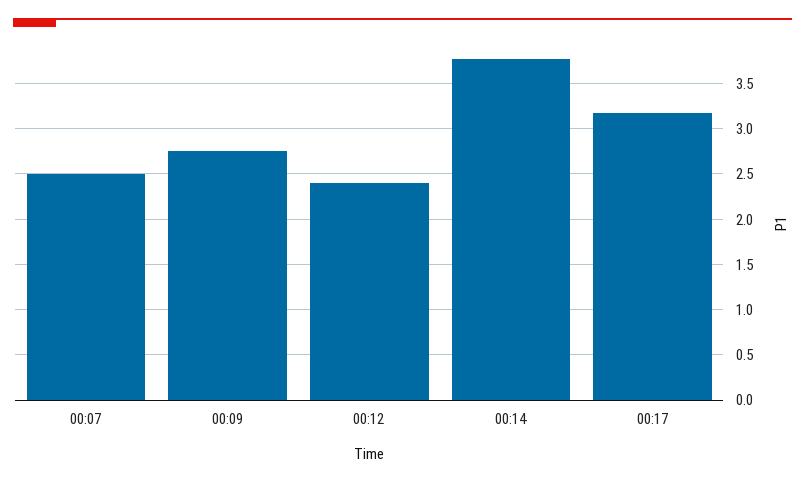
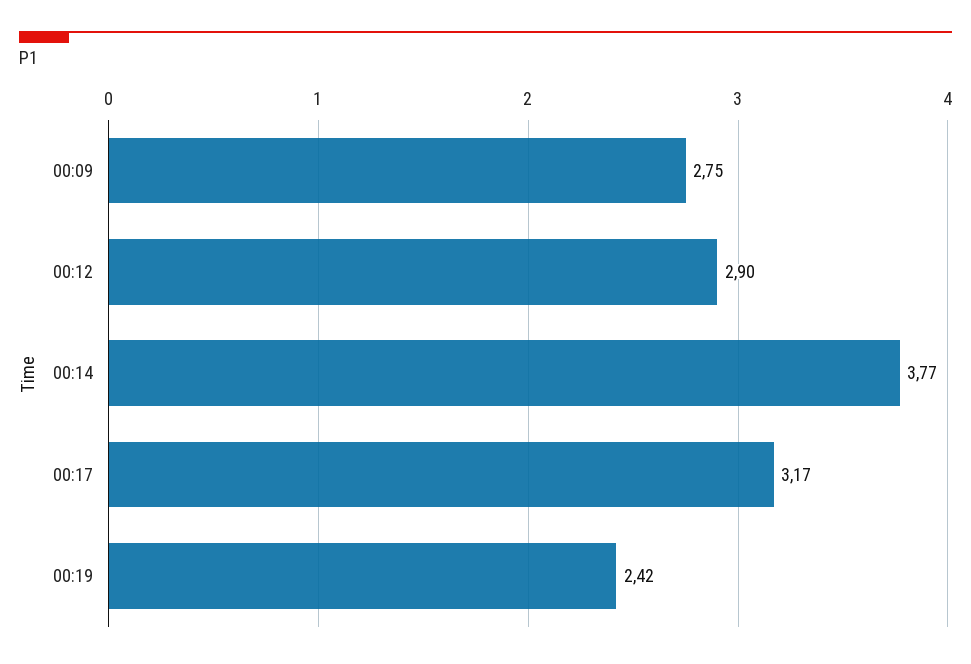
00:07: 2.5 -> none
00:12: 2.4 -> 2.9
00:19: none -> 2.42

